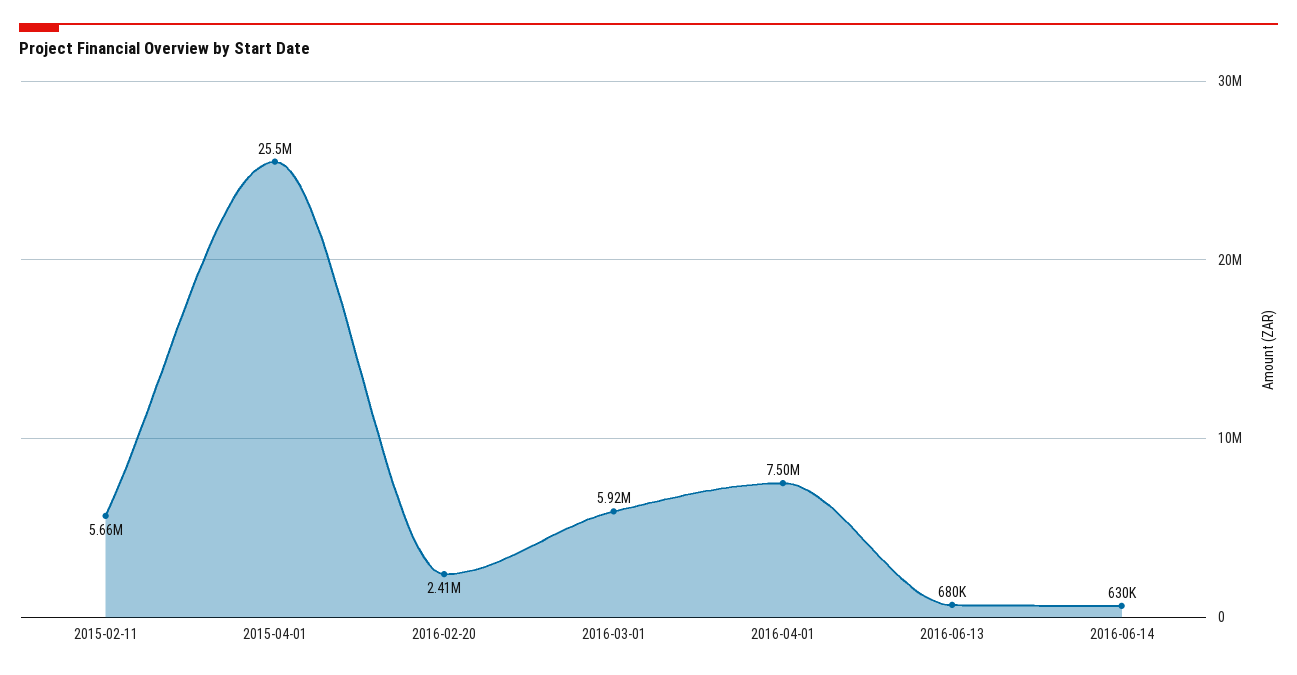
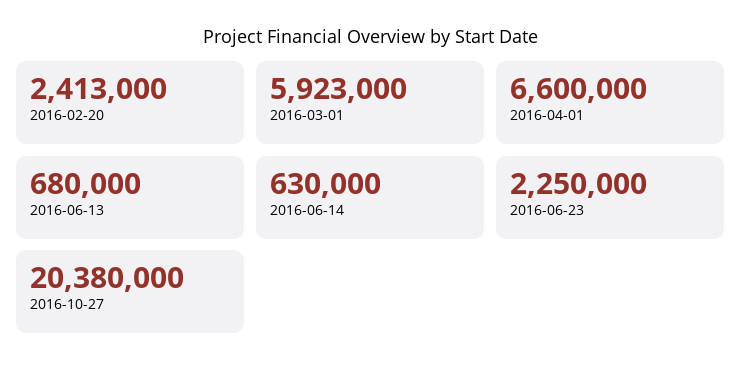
2015-02-11: 5660000 -> none
2015-04-01: 25500000 -> none
2016-04-01: 7500000 -> 6600000
2016-06-23: none -> 2250000
2016-10-27: none -> 20380000

